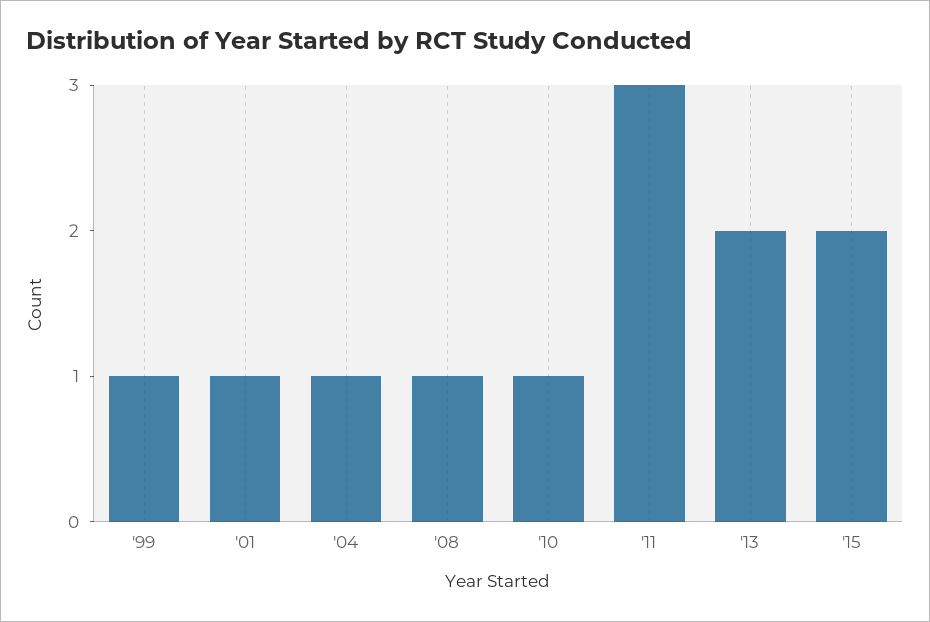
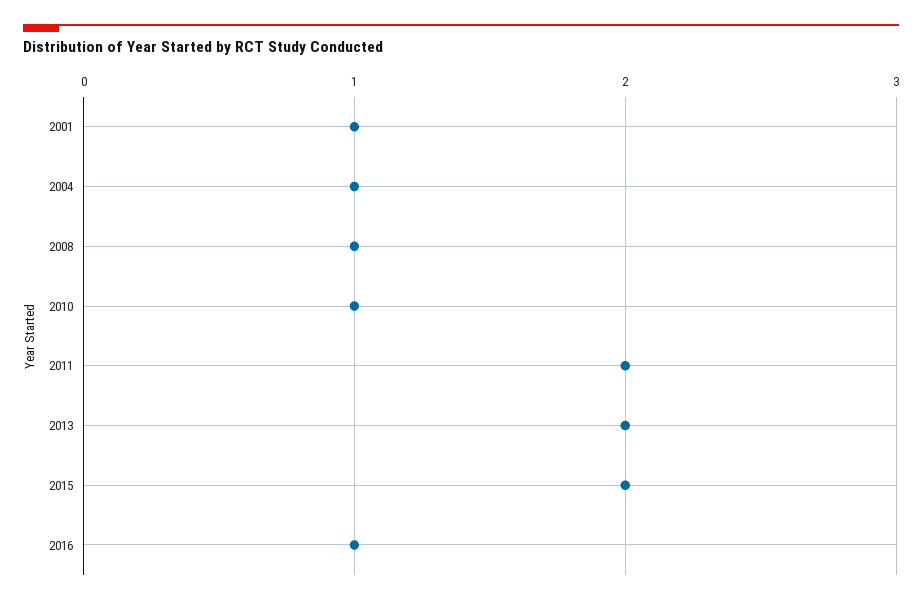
'99: 1 -> none
'11: 3 -> 2
2016: none -> 1

